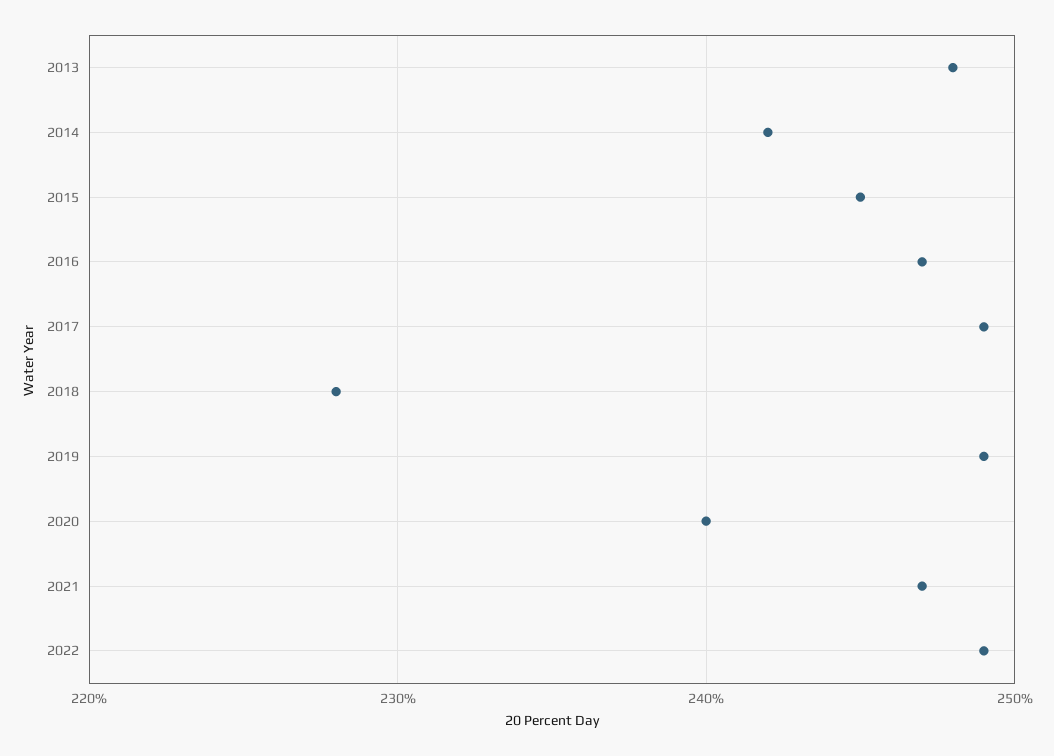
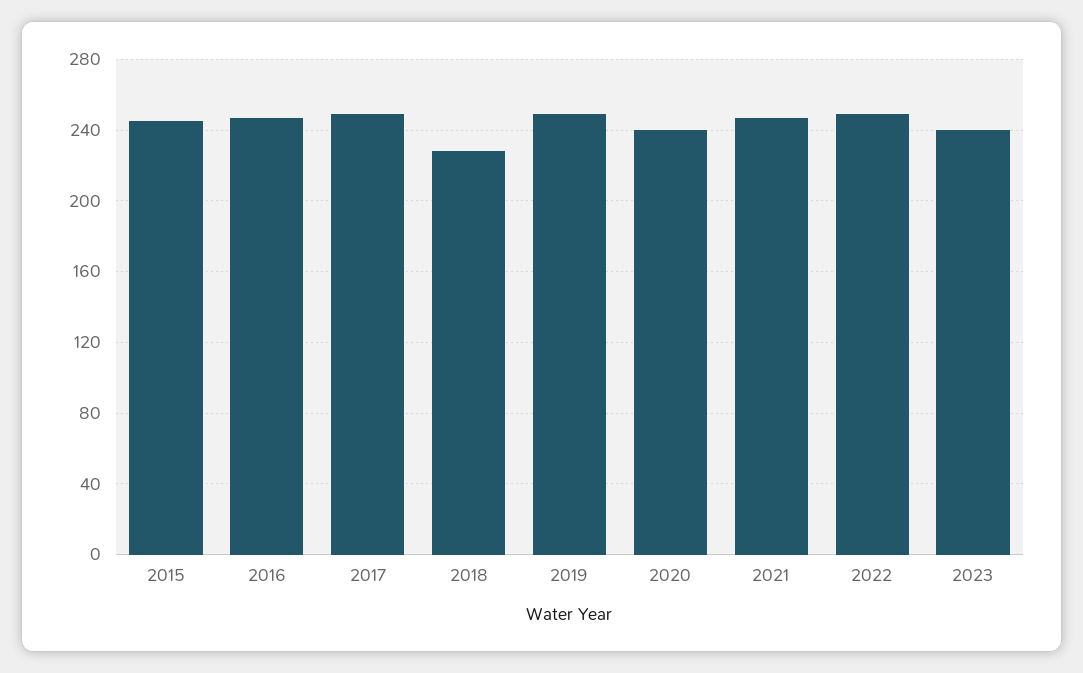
2013: 248 -> none
2014: 242 -> none
2023: none -> 240

